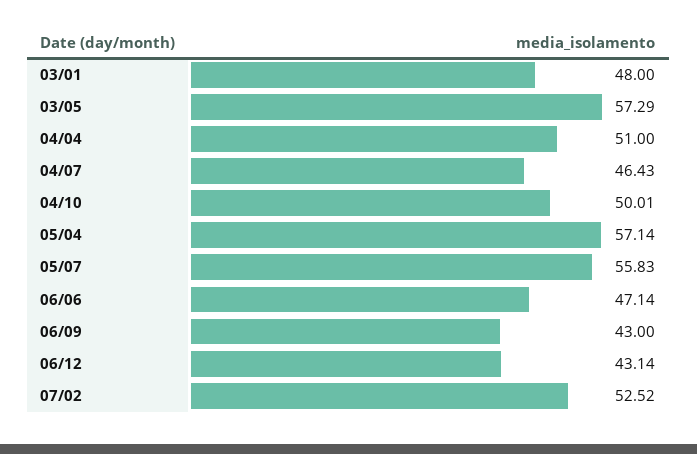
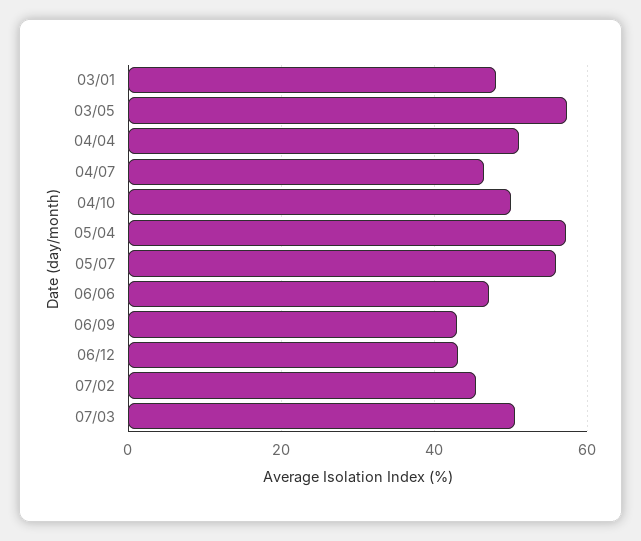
07/02: 52.52 -> 46
07/03: none -> 50

